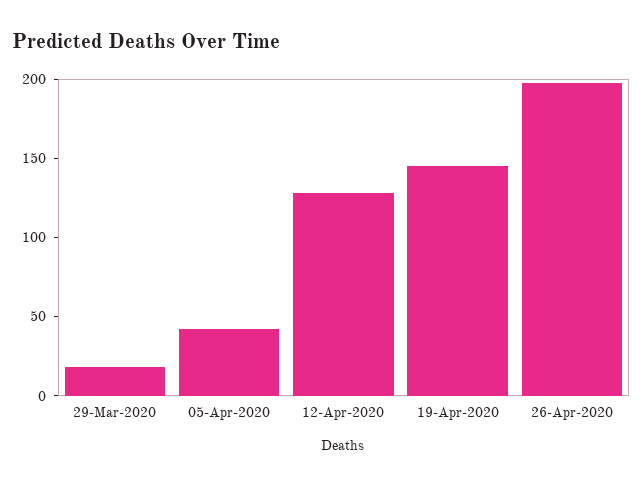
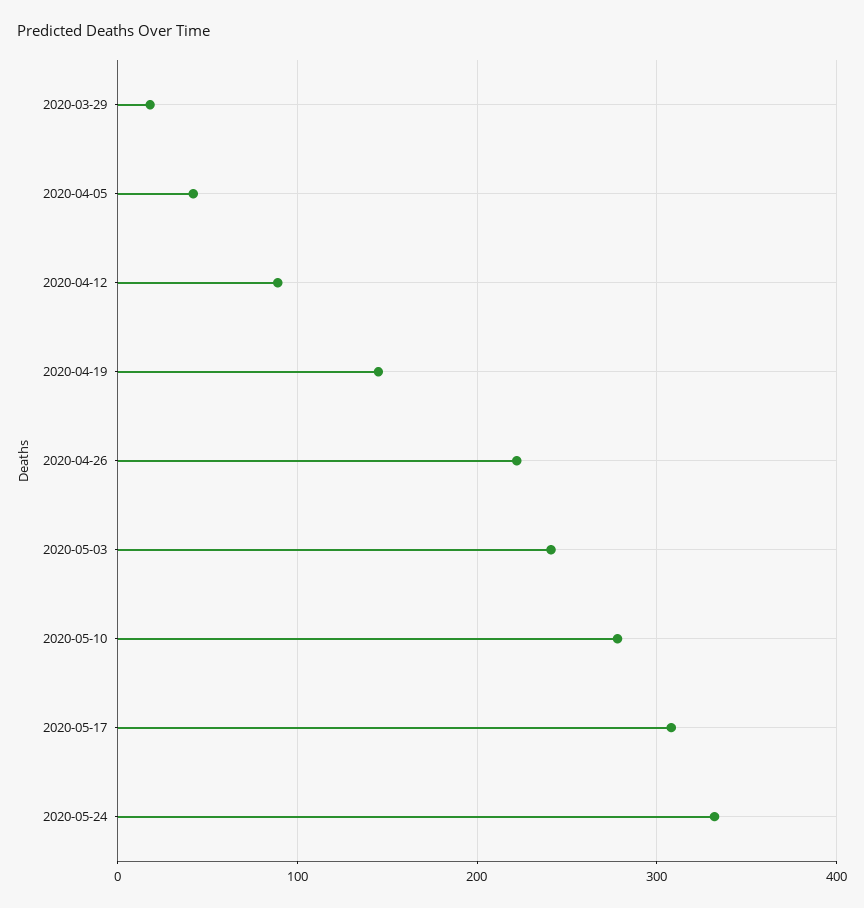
12-Apr-2020: 130 -> 90
26-Apr-2020: 200 -> 220
2020-05-03: none -> 240
2020-05-10: none -> 280
2020-05-17: none -> 310
2020-05-24: none -> 330

